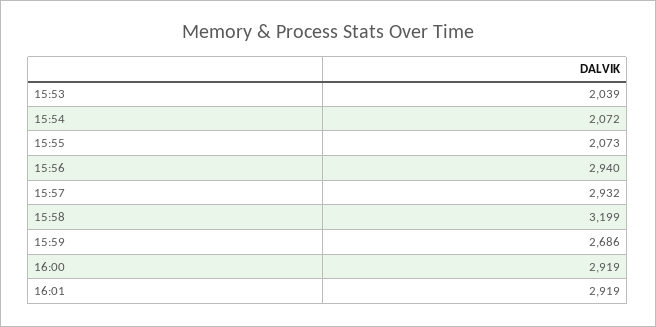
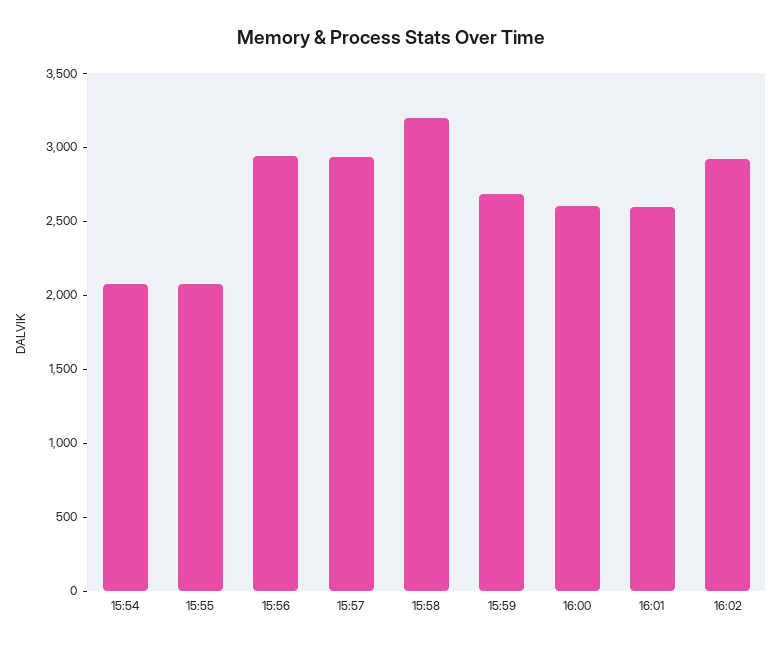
15:53: 2039 -> none
16:00: 2919 -> 2600
16:01: 2919 -> 2600
16:02: none -> 2900

